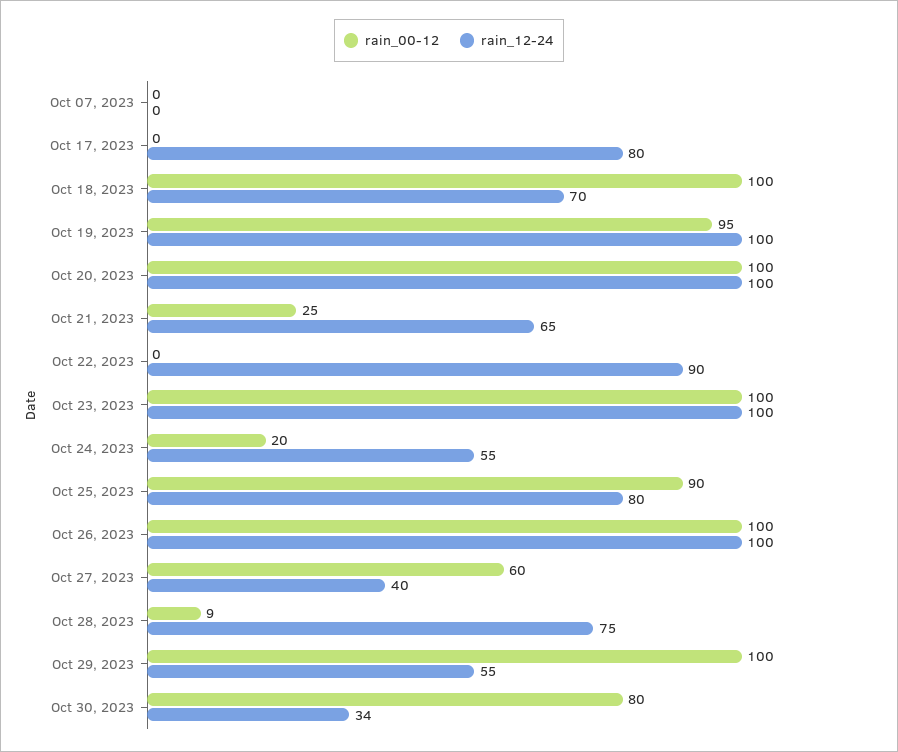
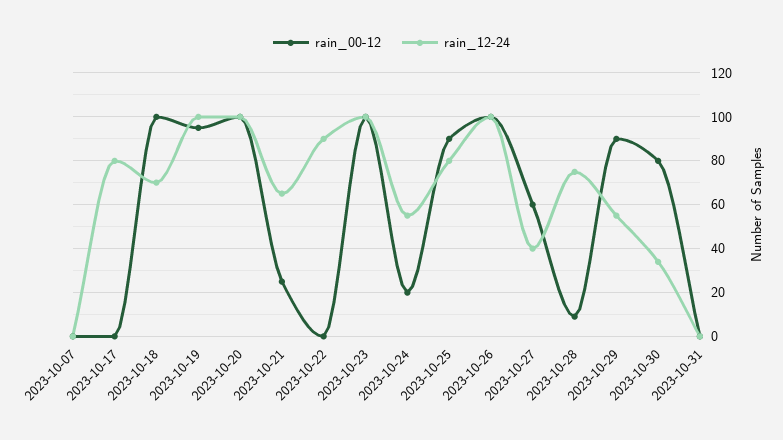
rain_00-12, Oct 29, 2023: 100 -> 90
rain_00-12, 2023-10-31: none -> 0
rain_12-24, 2023-10-31: none -> 0

